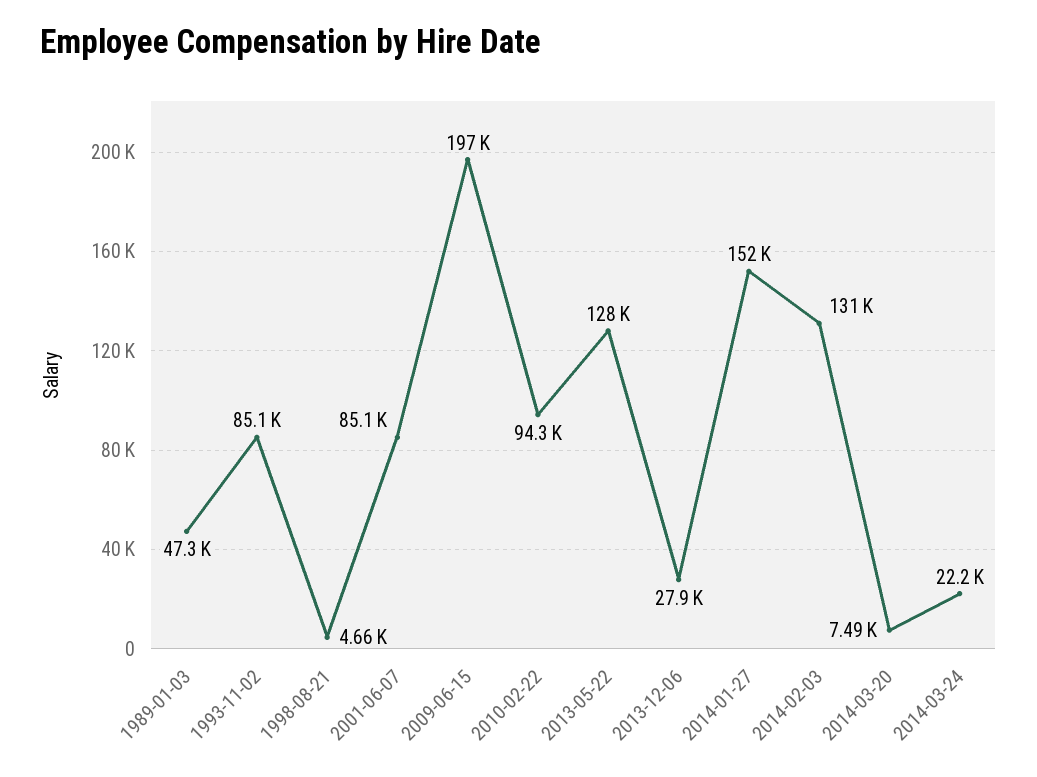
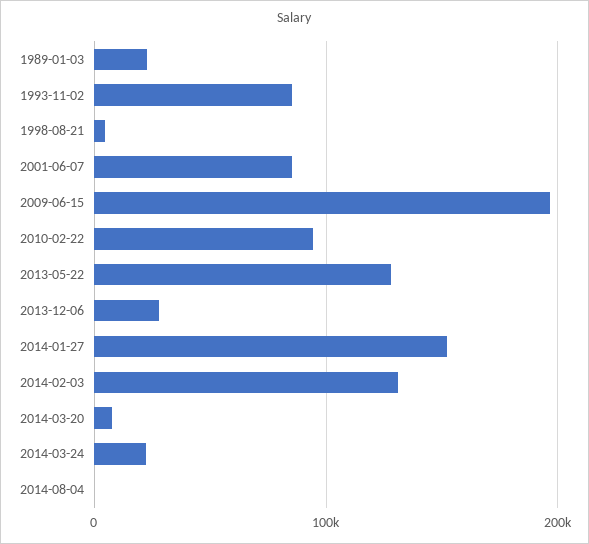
1989-01-03: 47300 -> 20000
2014-08-04: none -> 0

